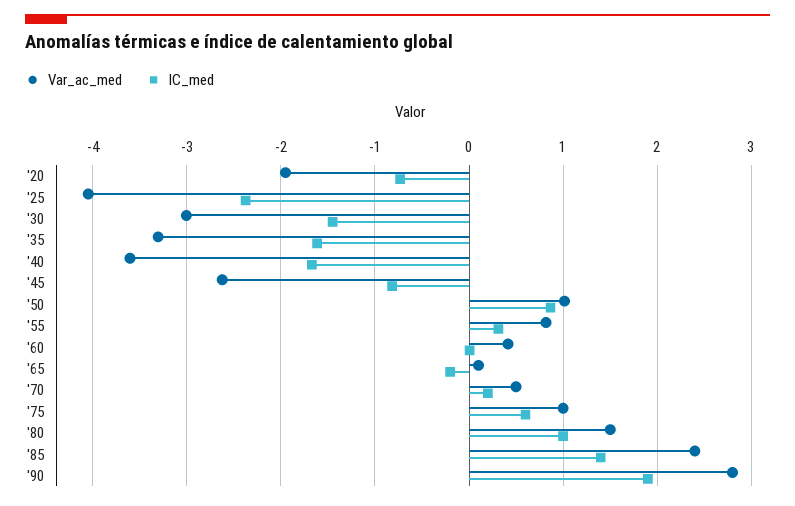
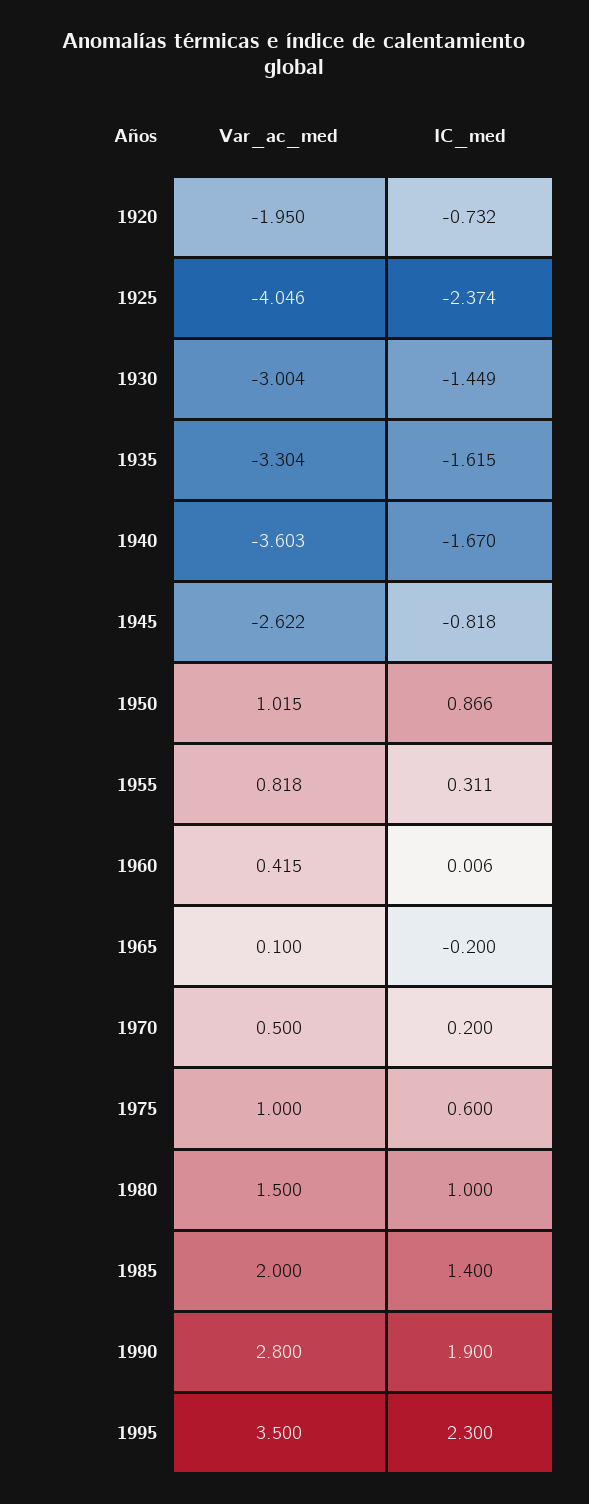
Var_ac_med, '85: 2.4 -> 2
Var_ac_med, 1995: none -> 3.5
IC_med, 1995: none -> 2.3

